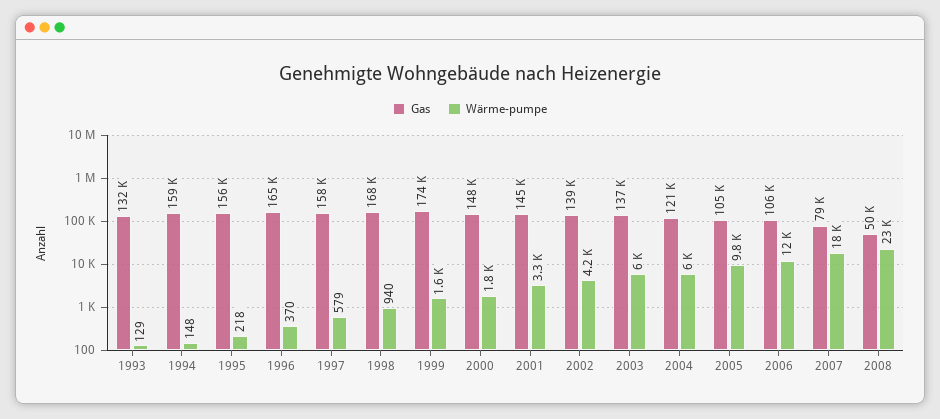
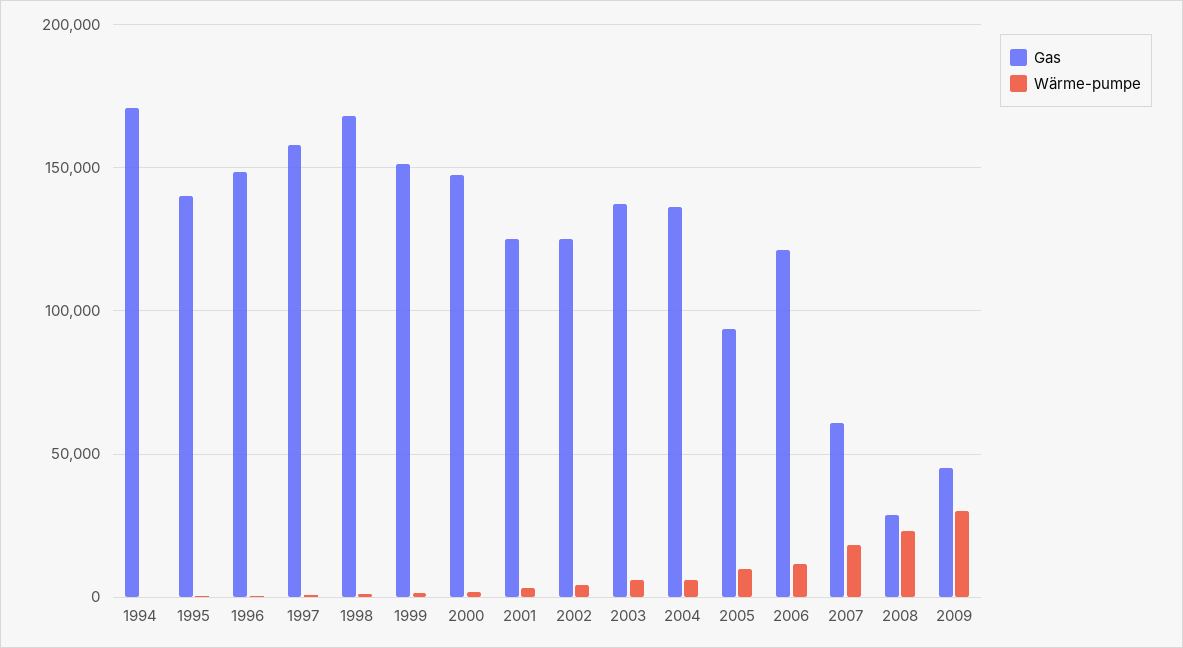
Gas, 1993: 132000 -> none
Wärme-pumpe, 1993: 129 -> none
Gas, 1994: 159000 -> 170000
Gas, 1995: 156000 -> 140000
Gas, 1996: 165000 -> 150000
Gas, 1999: 174000 -> 150000
Gas, 2001: 145000 -> 125000
Gas, 2002: 139000 -> 125000
Gas, 2004: 121000 -> 135000
Gas, 2005: 105000 -> 95000
Gas, 2006: 106000 -> 120000
Gas, 2007: 79000 -> 60000
Gas, 2008: 50000 -> 30000
Gas, 2009: none -> 45000
Wärme-pumpe, 2009: none -> 30000

